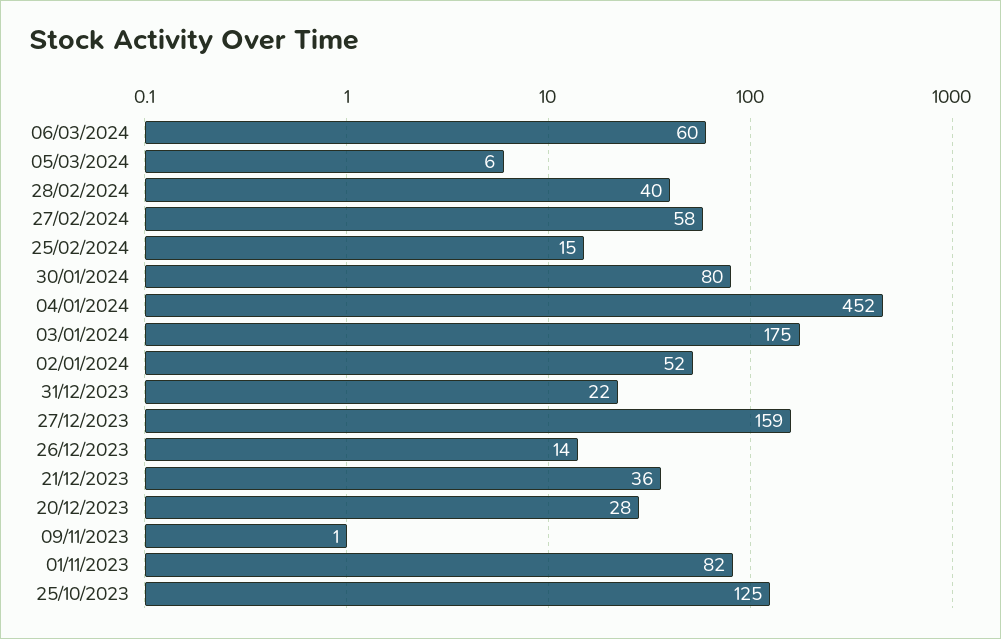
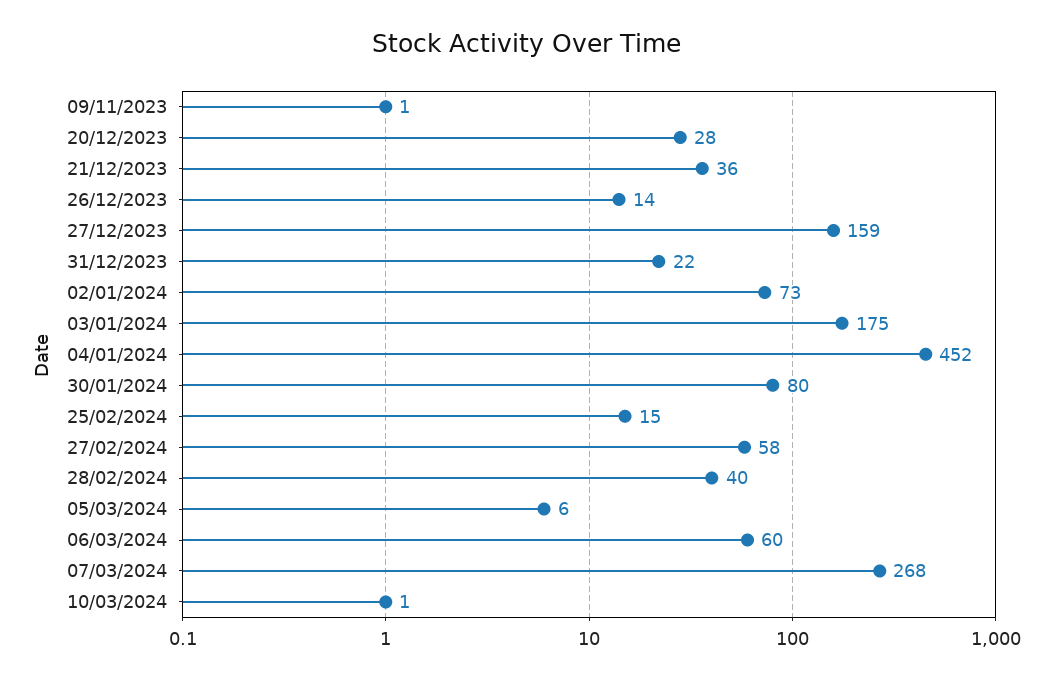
02/01/2024: 52 -> 73
01/11/2023: 82 -> none
25/10/2023: 125 -> none
07/03/2024: none -> 268
10/03/2024: none -> 1

